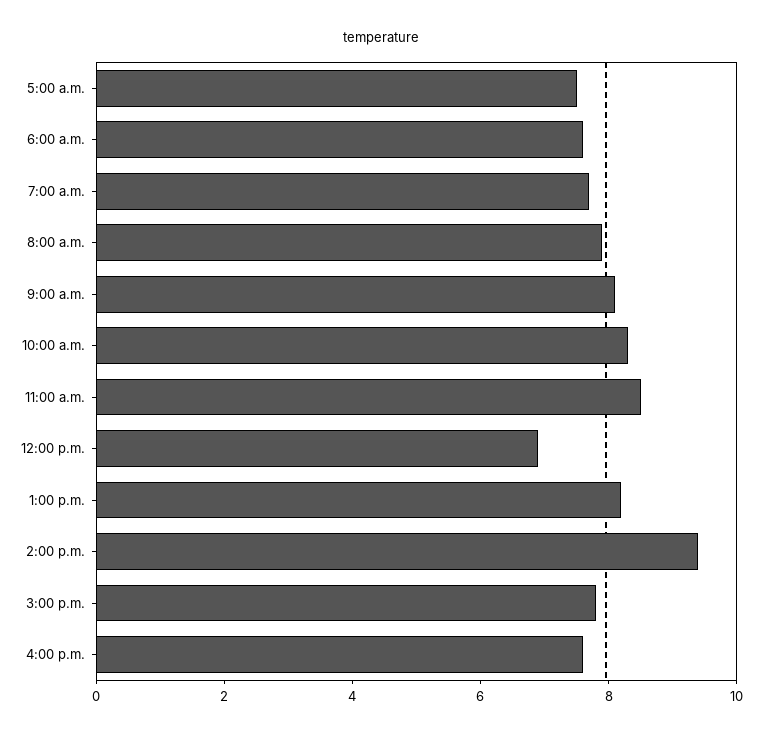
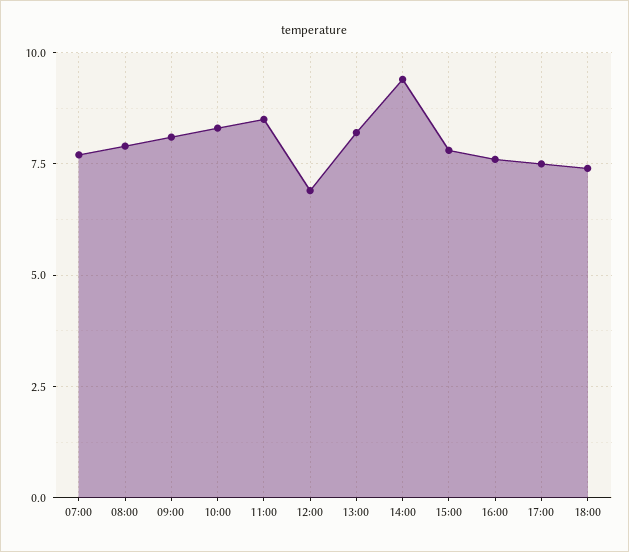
5:00 a.m.: 7.5 -> none
6:00 a.m.: 7.5 -> none
17:00: none -> 7.5
18:00: none -> 7.5

